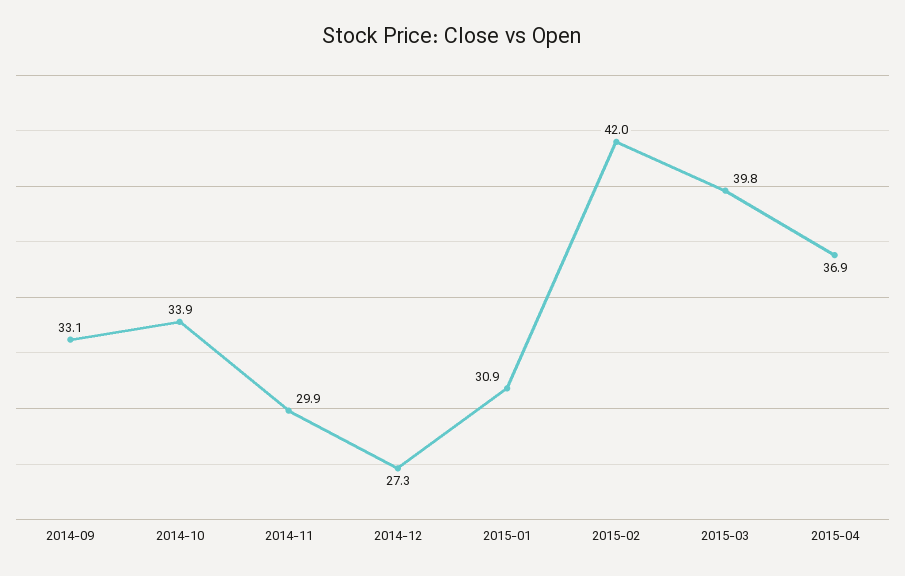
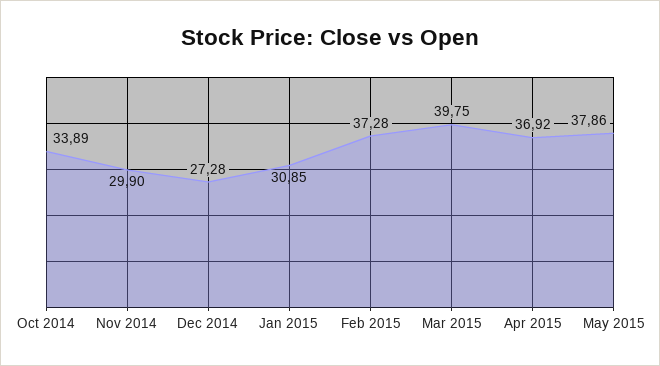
2014-09: 33.1 -> none
2015-02: 42 -> 37.28
May 2015: none -> 37.86

